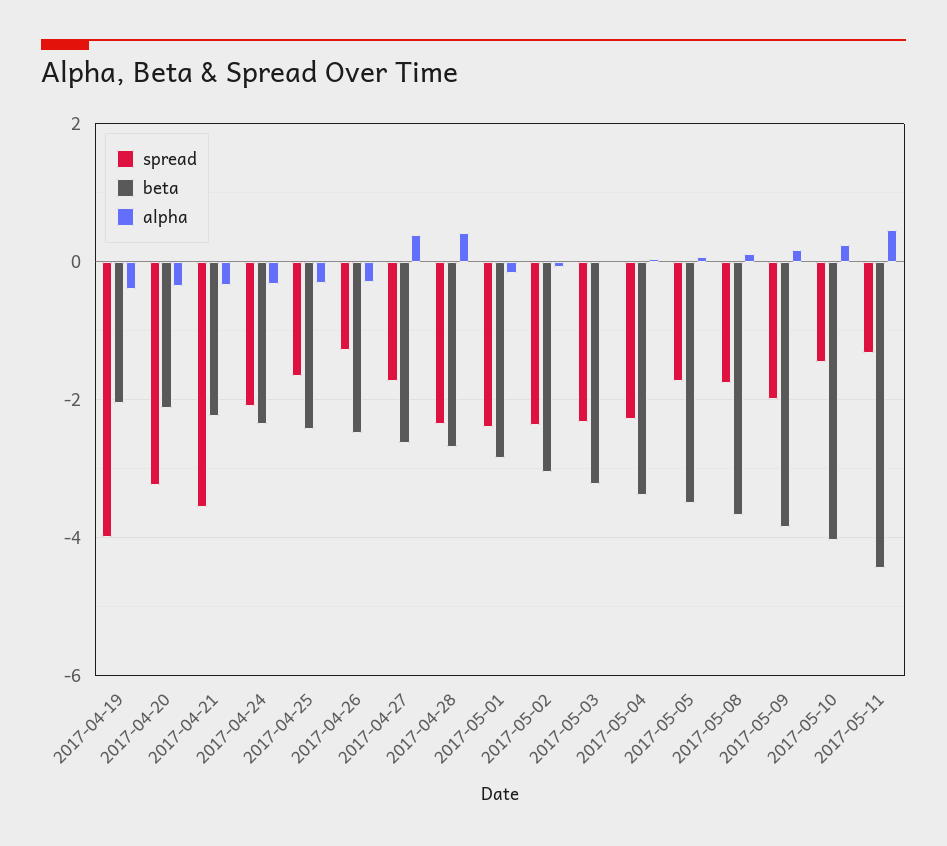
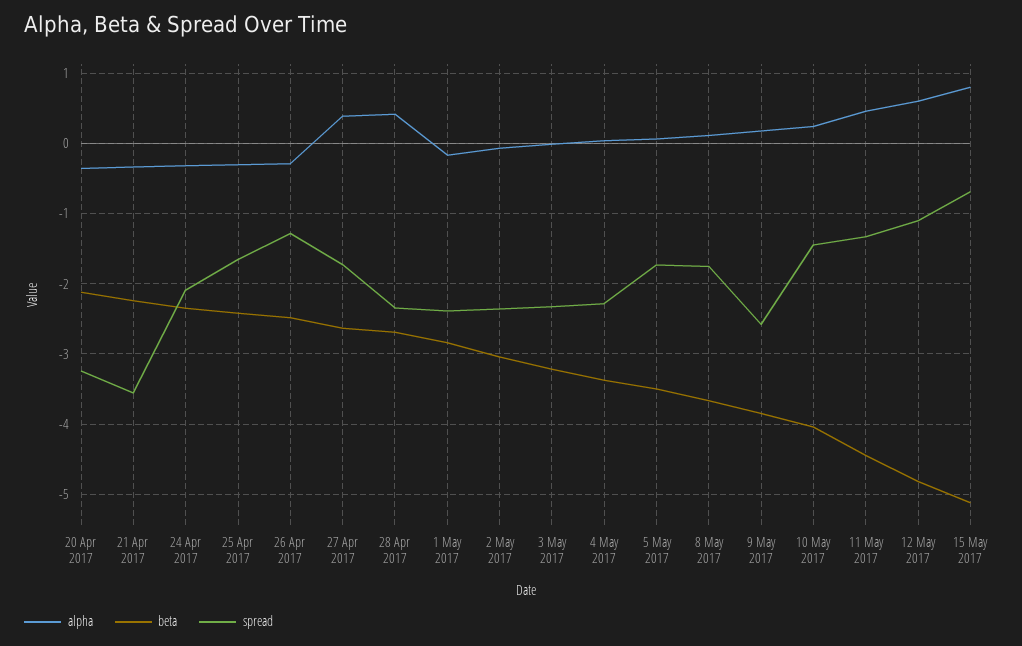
spread, 2017-04-19: -4 -> none
beta, 2017-04-19: -2 -> none
alpha, 2017-04-19: -0.4 -> none
spread, 2017-05-09: -2 -> -2.6
alpha, 12 May 2017: none -> 0.6
beta, 12 May 2017: none -> -4.8
spread, 12 May 2017: none -> -1.1
alpha, 15 May 2017: none -> 0.8
beta, 15 May 2017: none -> -5.1
spread, 15 May 2017: none -> -0.7

